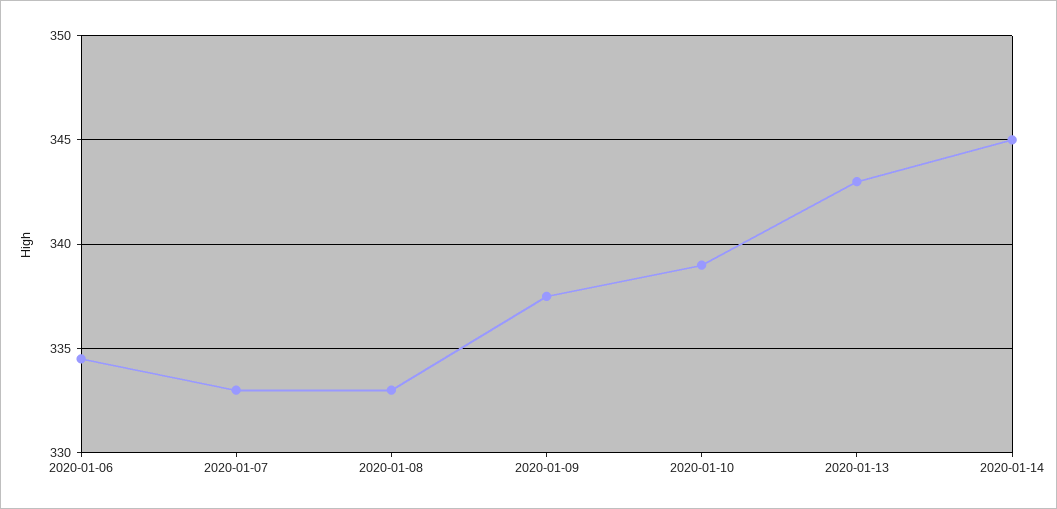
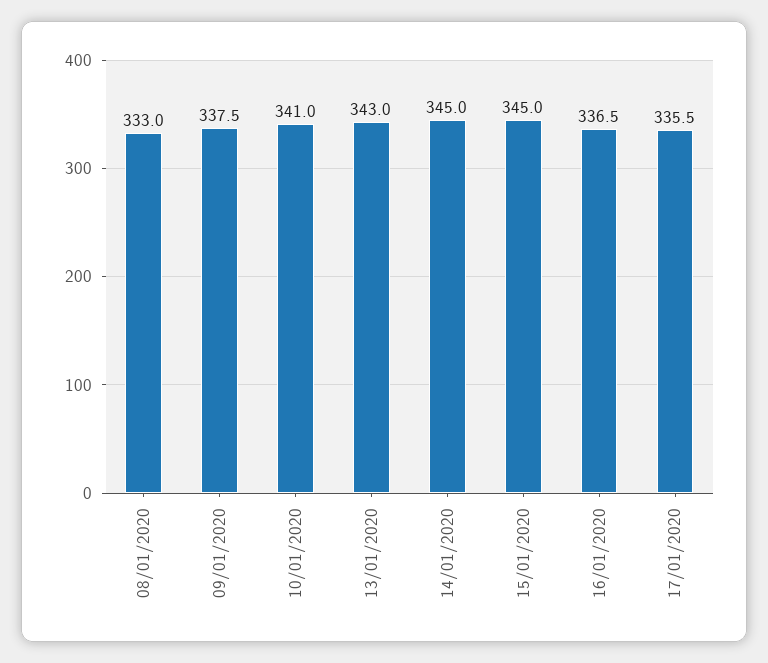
2020-01-06: 334.5 -> none
2020-01-07: 333 -> none
2020-01-10: 339 -> 341
15/01/2020: none -> 345
16/01/2020: none -> 336.5
17/01/2020: none -> 335.5

